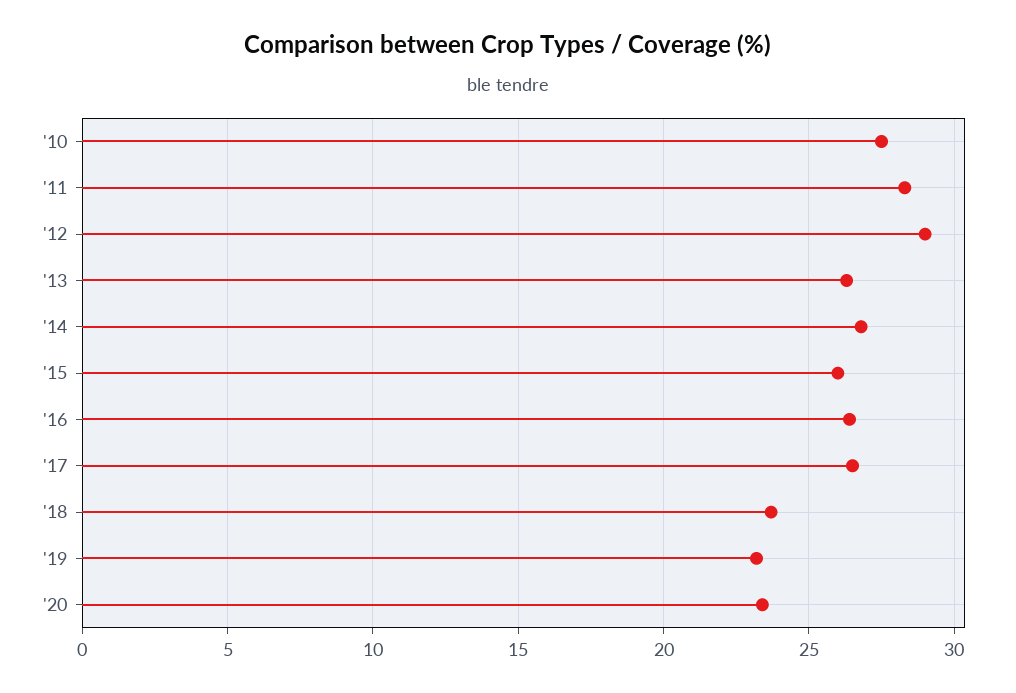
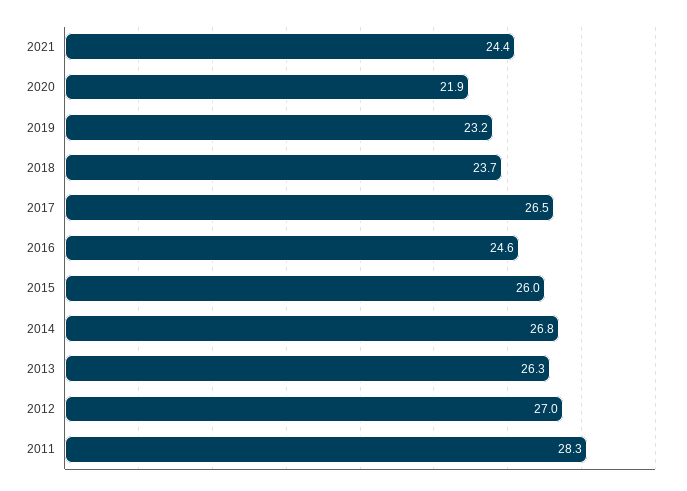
'10: 27.5 -> none
'12: 29 -> 27
'16: 26.5 -> 24.6
'20: 23.5 -> 21.9
2021: none -> 24.4

